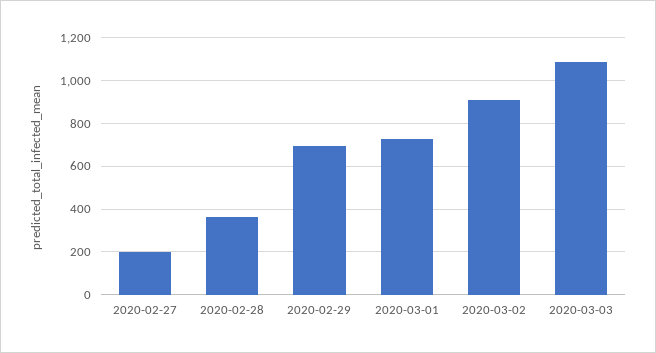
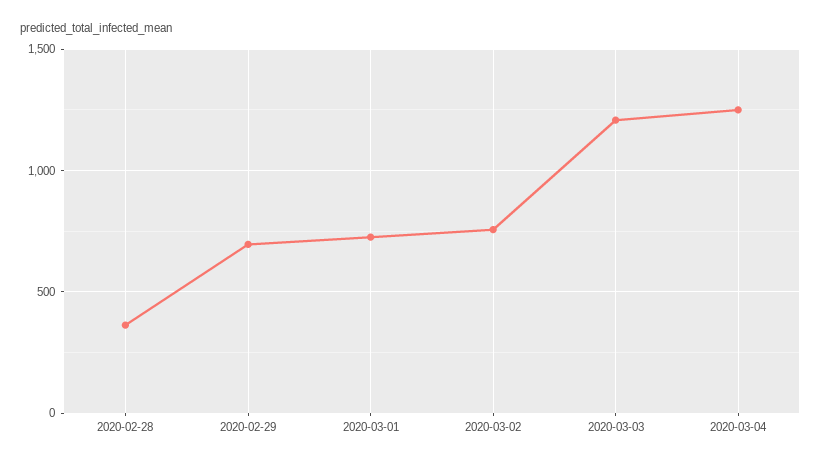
2020-02-27: 200 -> none
2020-03-02: 900 -> 750
2020-03-03: 1100 -> 1200
2020-03-04: none -> 1250

